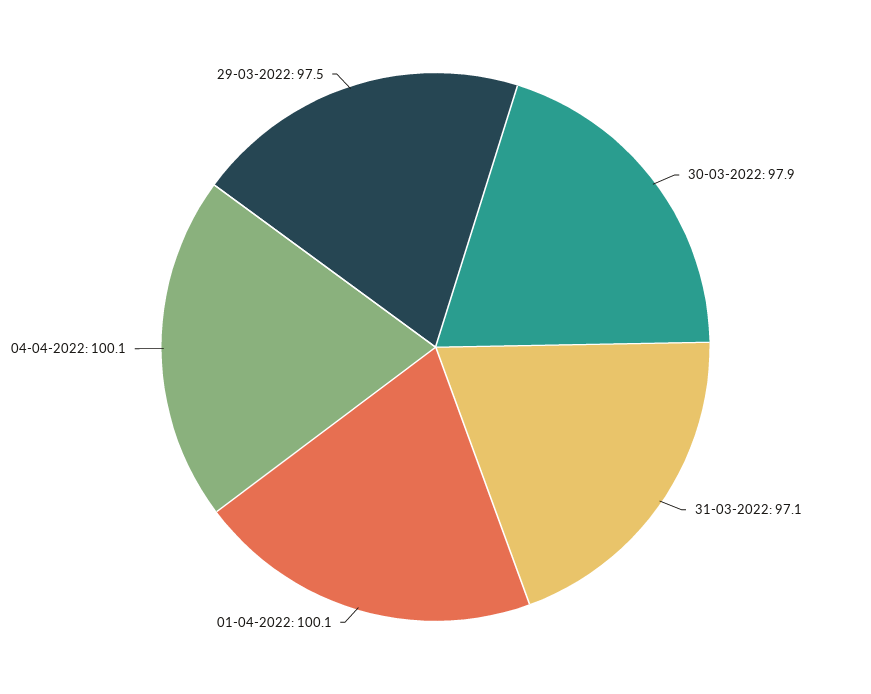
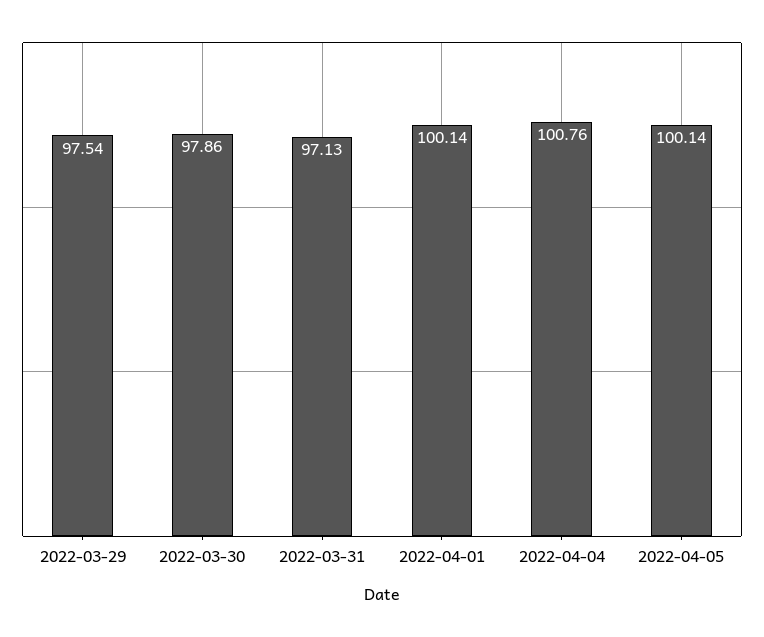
04-04-2022: 100.1 -> 100.76
2022-04-05: none -> 100.14

